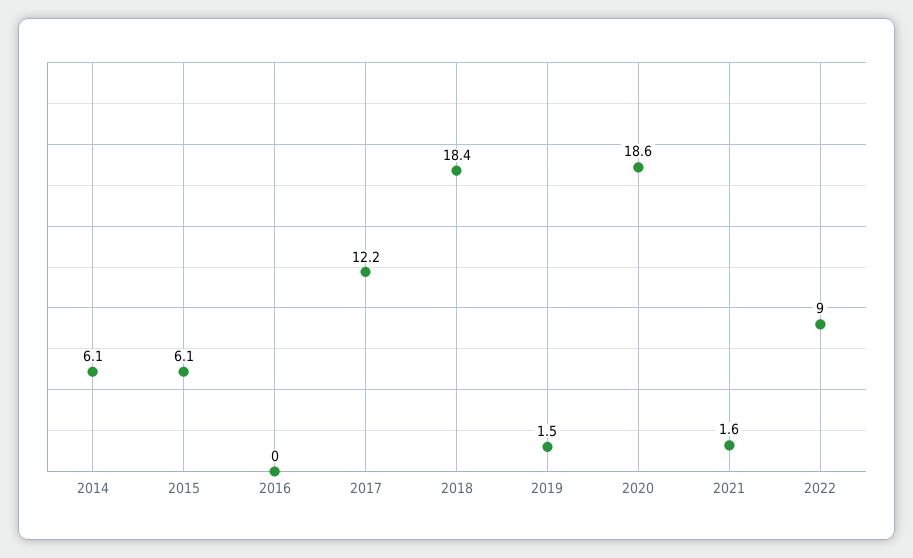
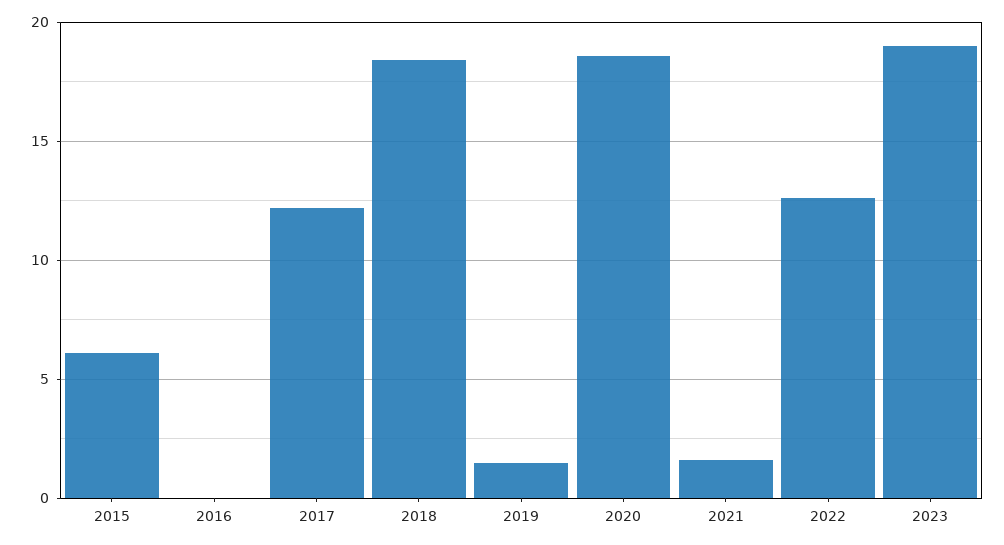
2014: 6.1 -> none
2022: 9 -> 12.5
2023: none -> 19

